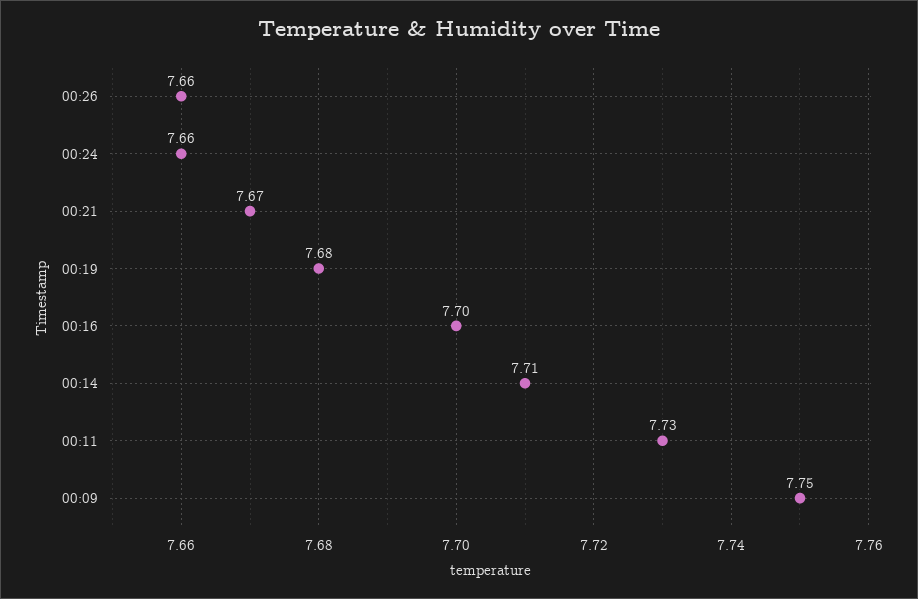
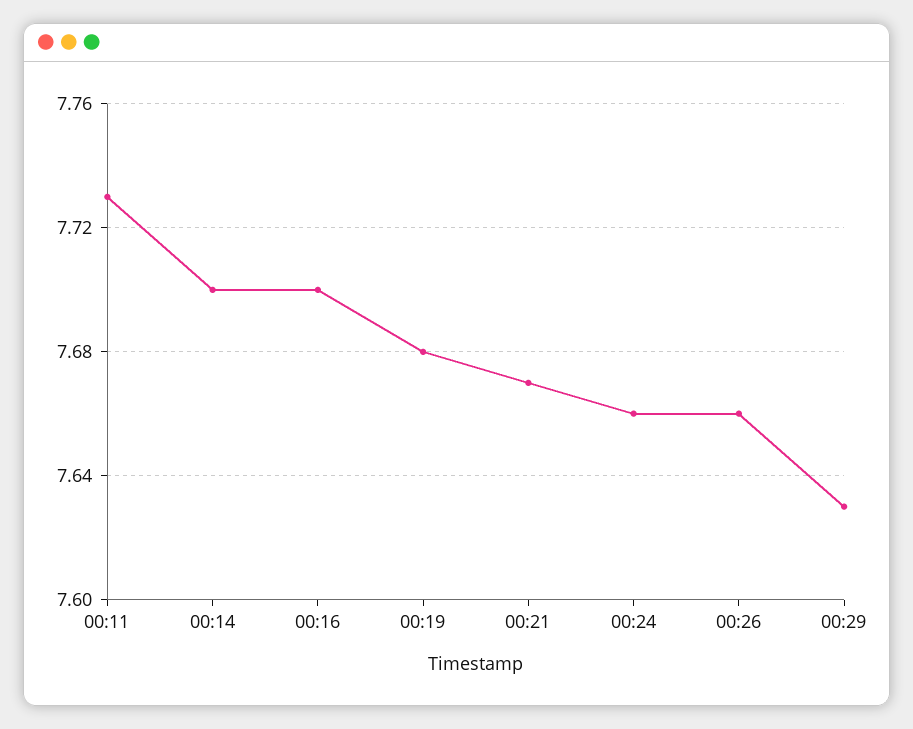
00:14: 7.71 -> 7.7
00:09: 7.75 -> none
00:29: none -> 7.63

